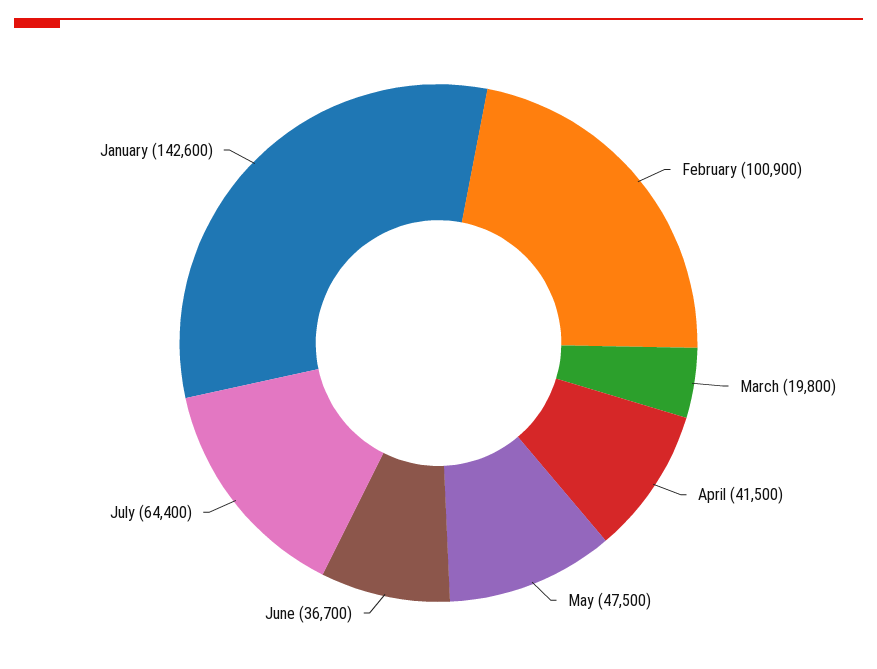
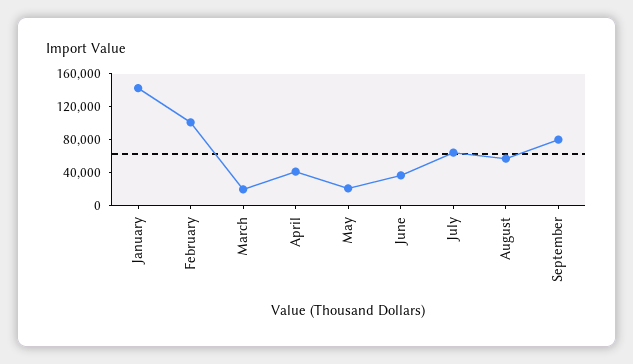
May: 47500 -> 20000
August: none -> 60000
September: none -> 80000

